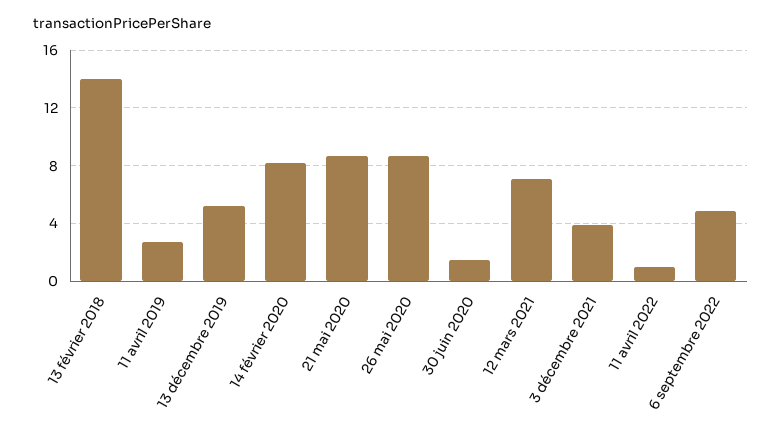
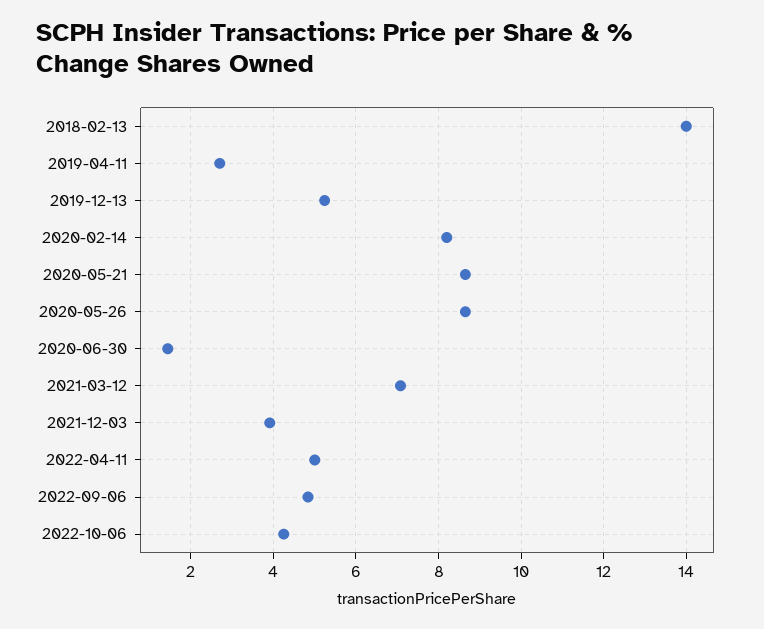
11 avril 2022: 1 -> 5
2022-10-06: none -> 4.2

